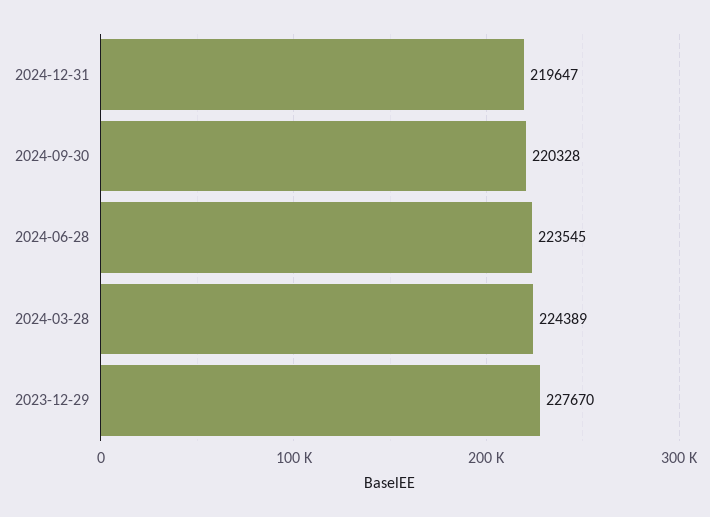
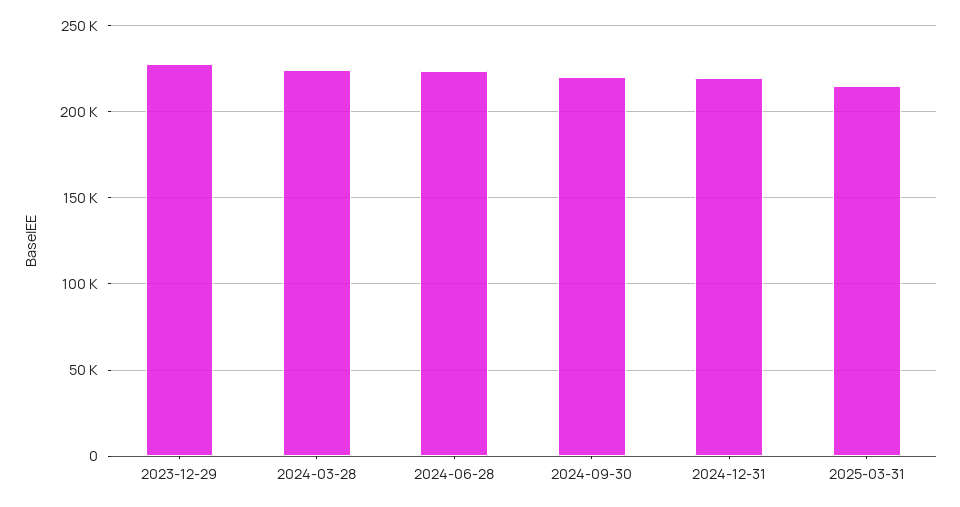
2025-03-31: none -> 215000

